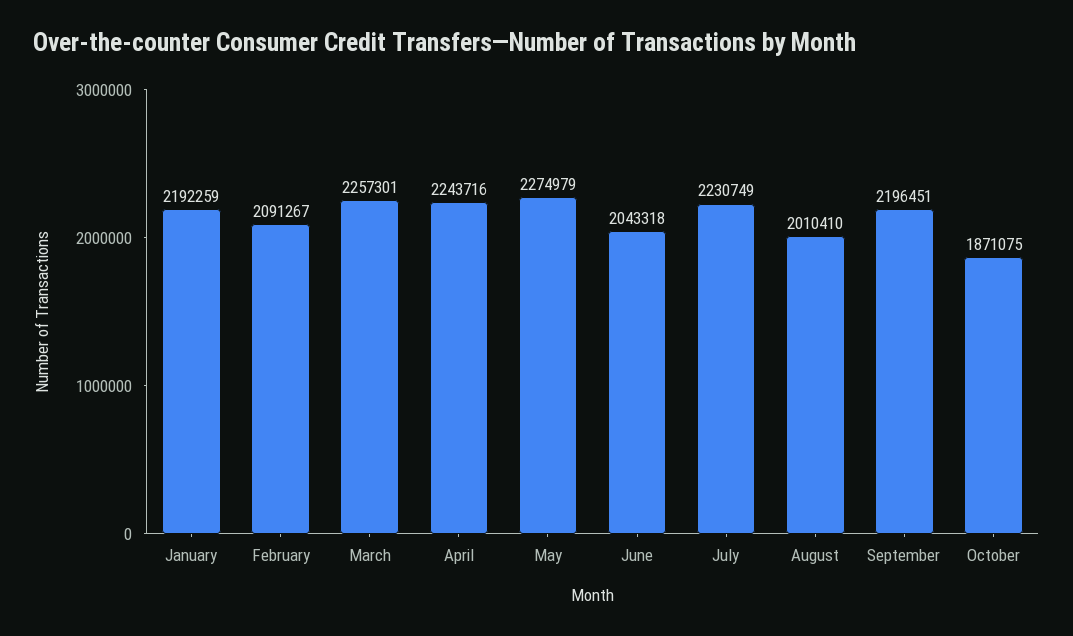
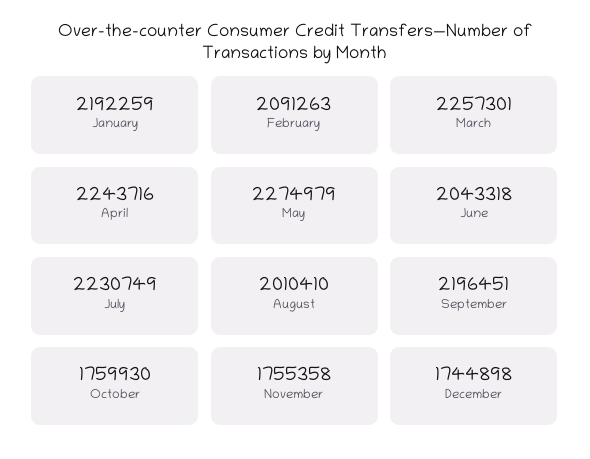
February: 2091267 -> 2091263
October: 1871075 -> 1759930
November: none -> 1755358
December: none -> 1744898

